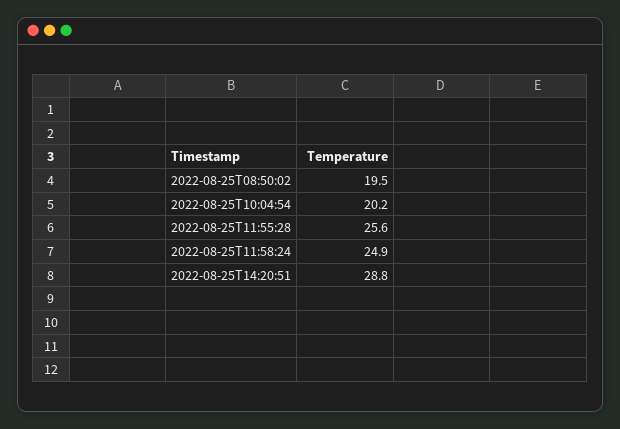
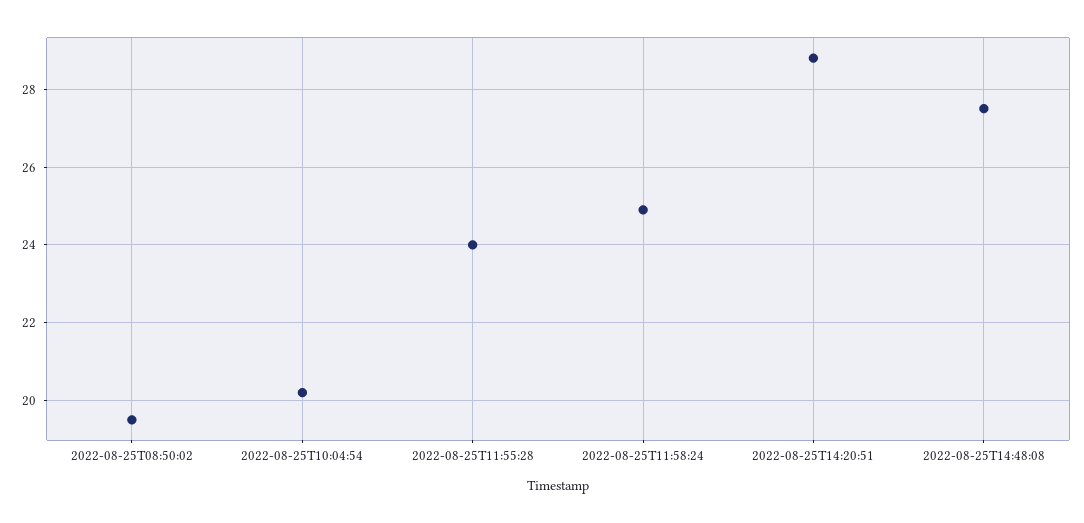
2022-08-25T11:55:28: 25.6 -> 24
2022-08-25T14:48:08: none -> 27.5

